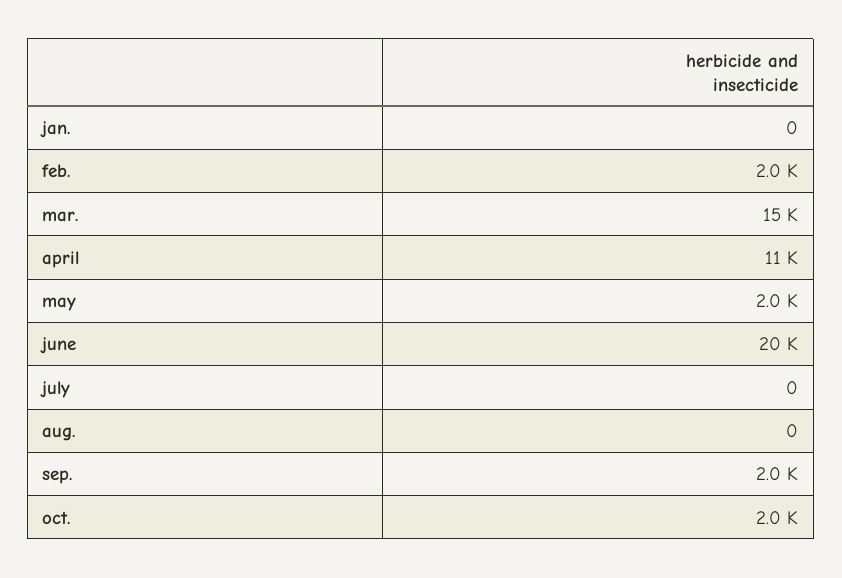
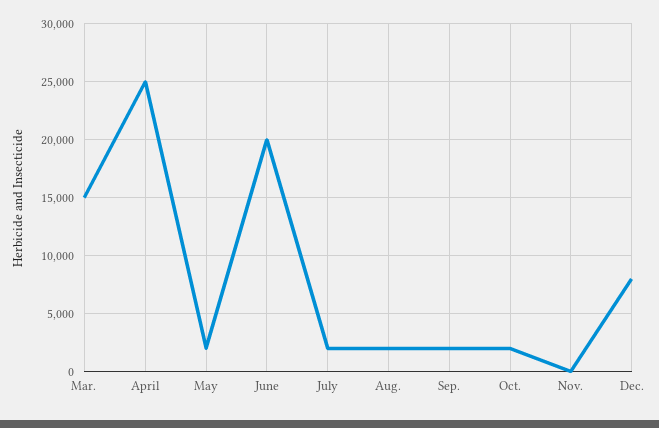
jan.: 0 -> none
feb.: 2000 -> none
april: 11000 -> 25000
july: 0 -> 2000
aug.: 0 -> 2000
Nov.: none -> 0
Dec.: none -> 8000

